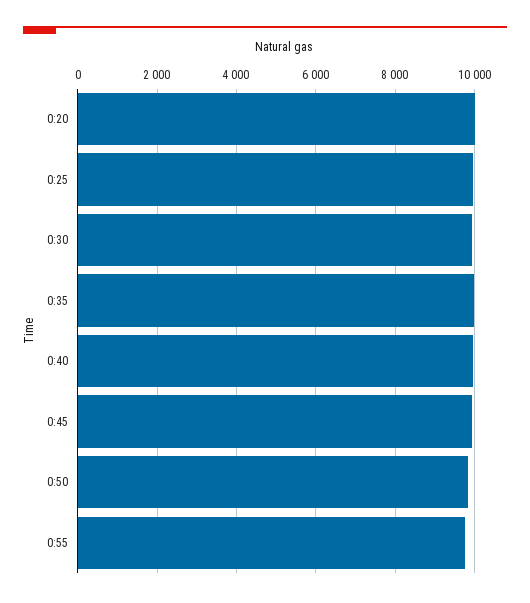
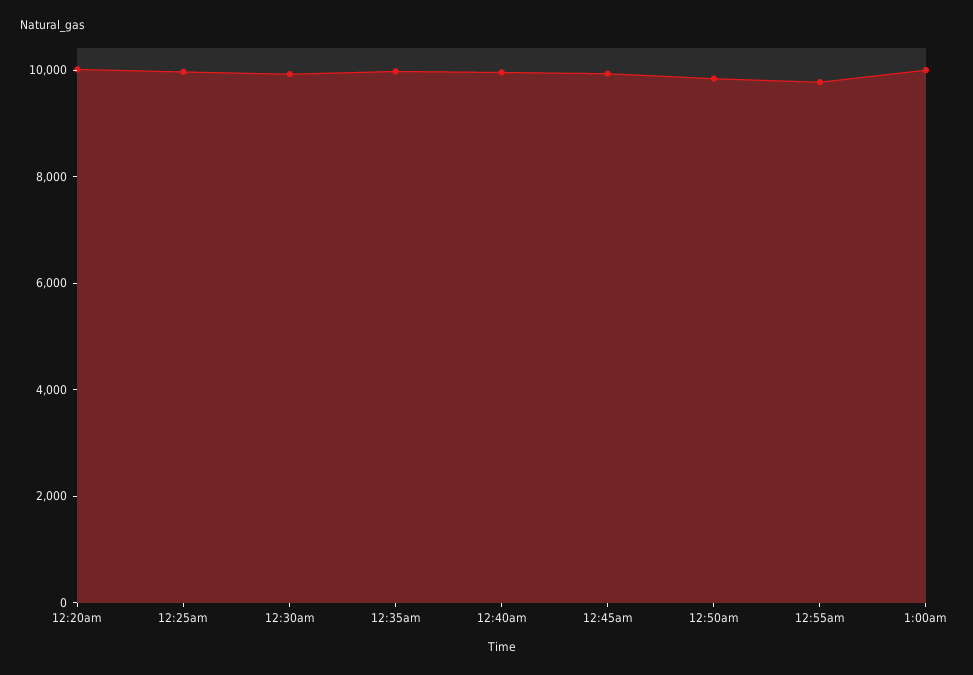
1:00am: none -> 10000

